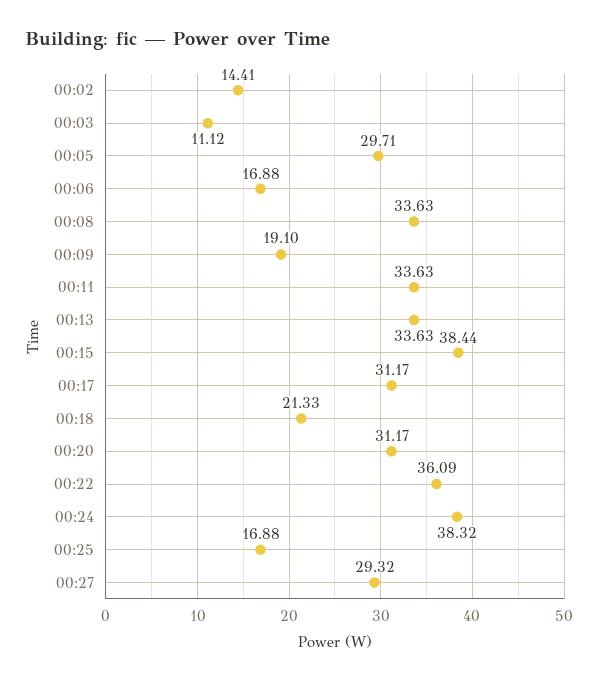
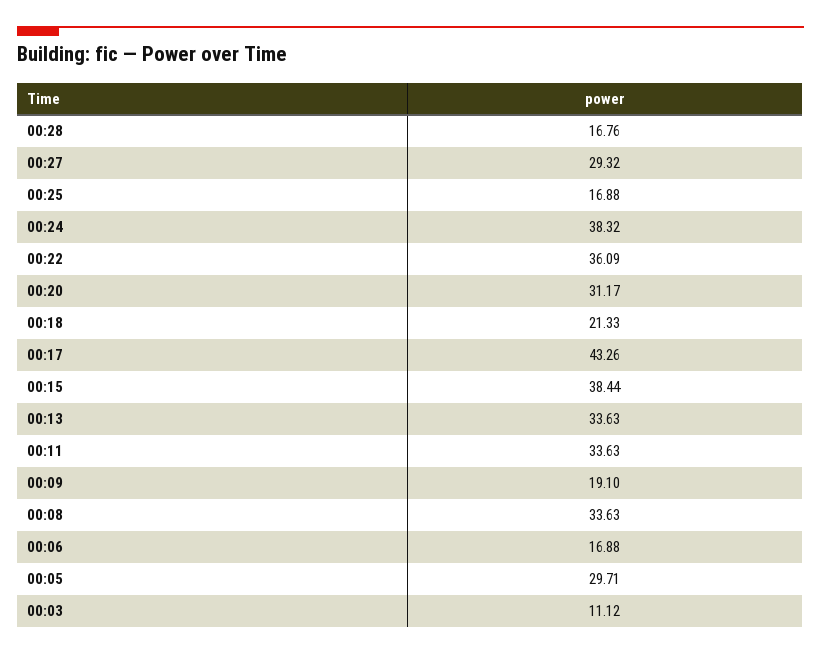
00:02: 14.41 -> none
00:17: 31.17 -> 43.26
00:28: none -> 16.76

